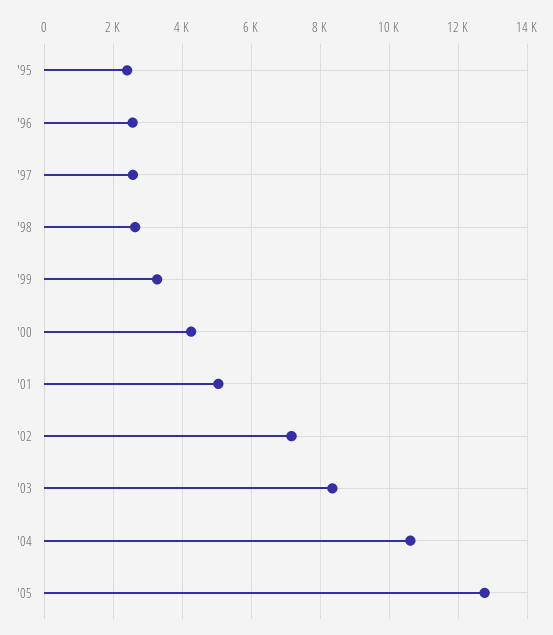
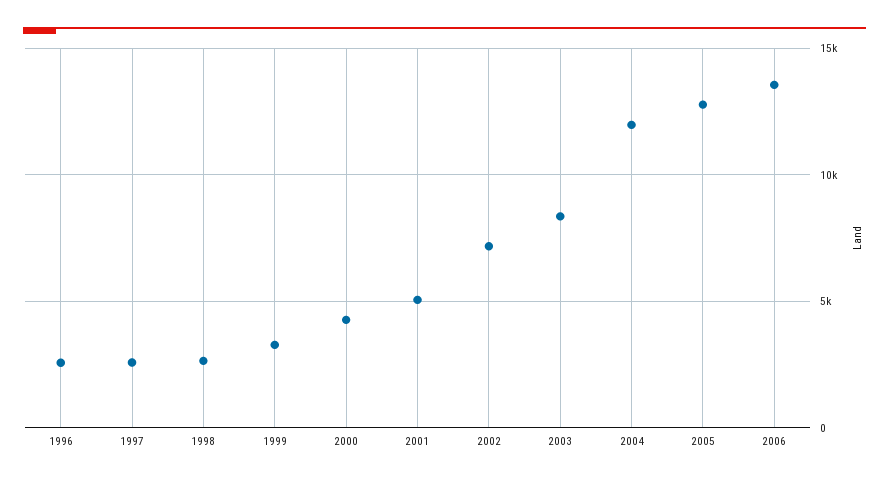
'95: 2400 -> none
'04: 10600 -> 12000
2006: none -> 13500

